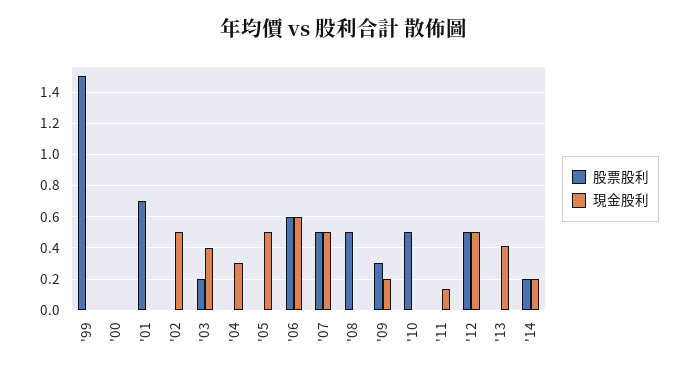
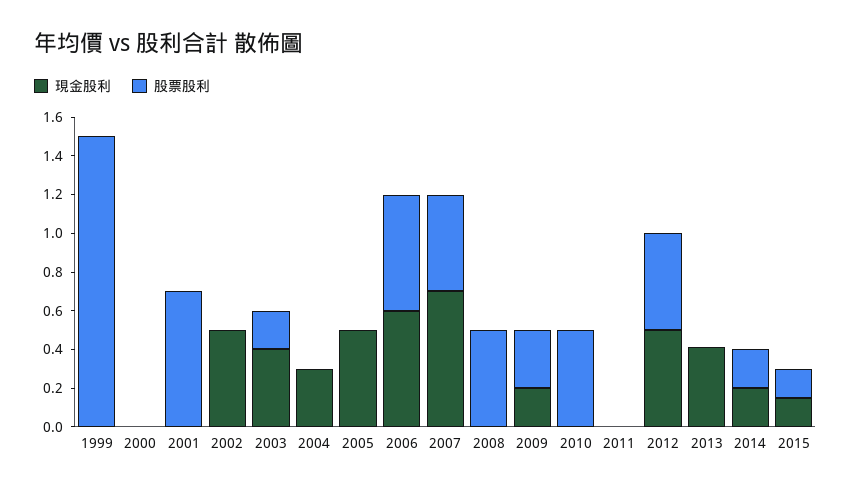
現金股利, '07: 0.5 -> 0.7
現金股利, '11: 0.15 -> 0
現金股利, 2015: none -> 0.15
股票股利, 2015: none -> 0.15

